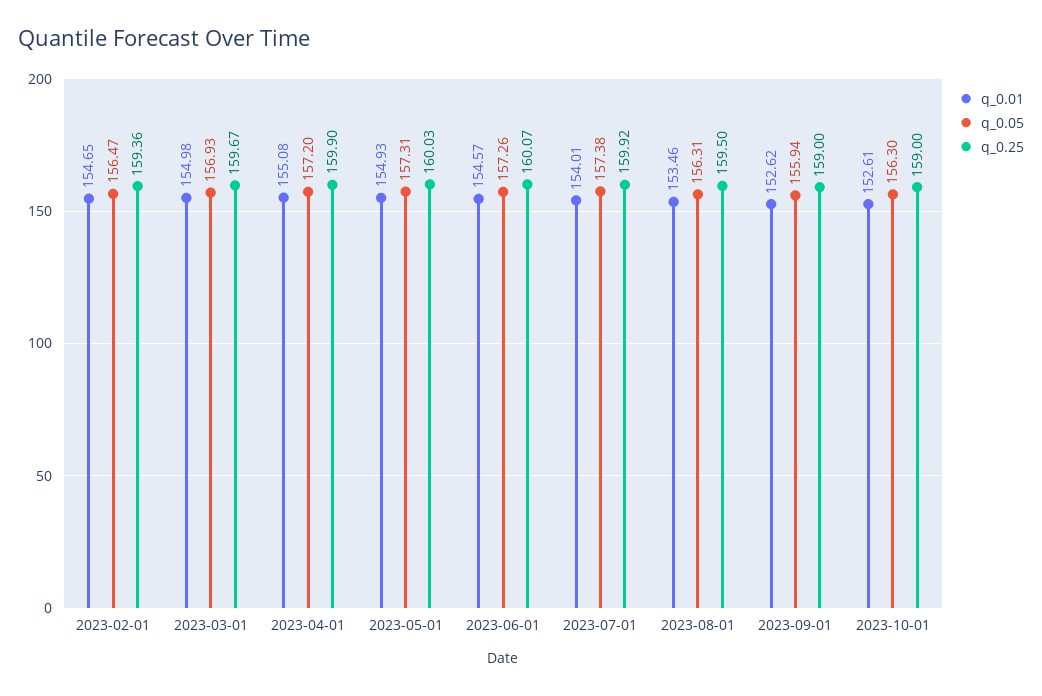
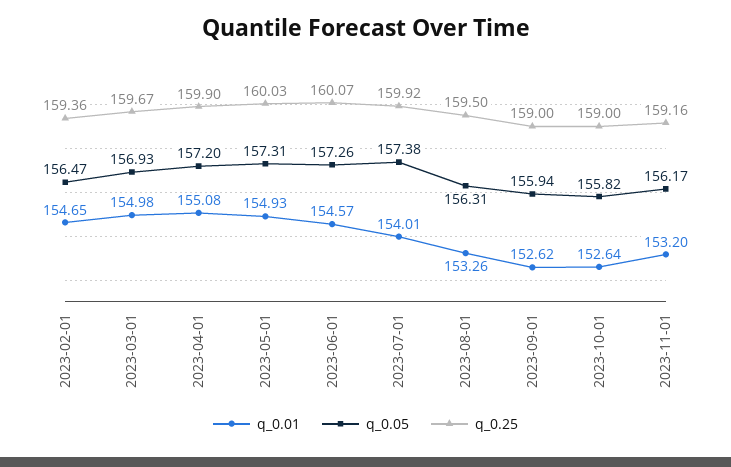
q_0.01, 2023-08-01: 153.46 -> 153.26
q_0.01, 2023-10-01: 152.61 -> 152.64
q_0.05, 2023-10-01: 156.3 -> 155.82
q_0.01, 2023-11-01: none -> 153.2
q_0.05, 2023-11-01: none -> 156.17
q_0.25, 2023-11-01: none -> 159.16

